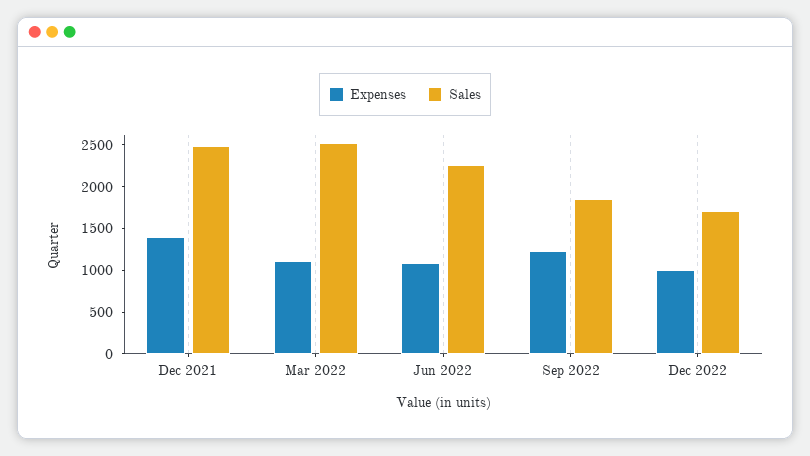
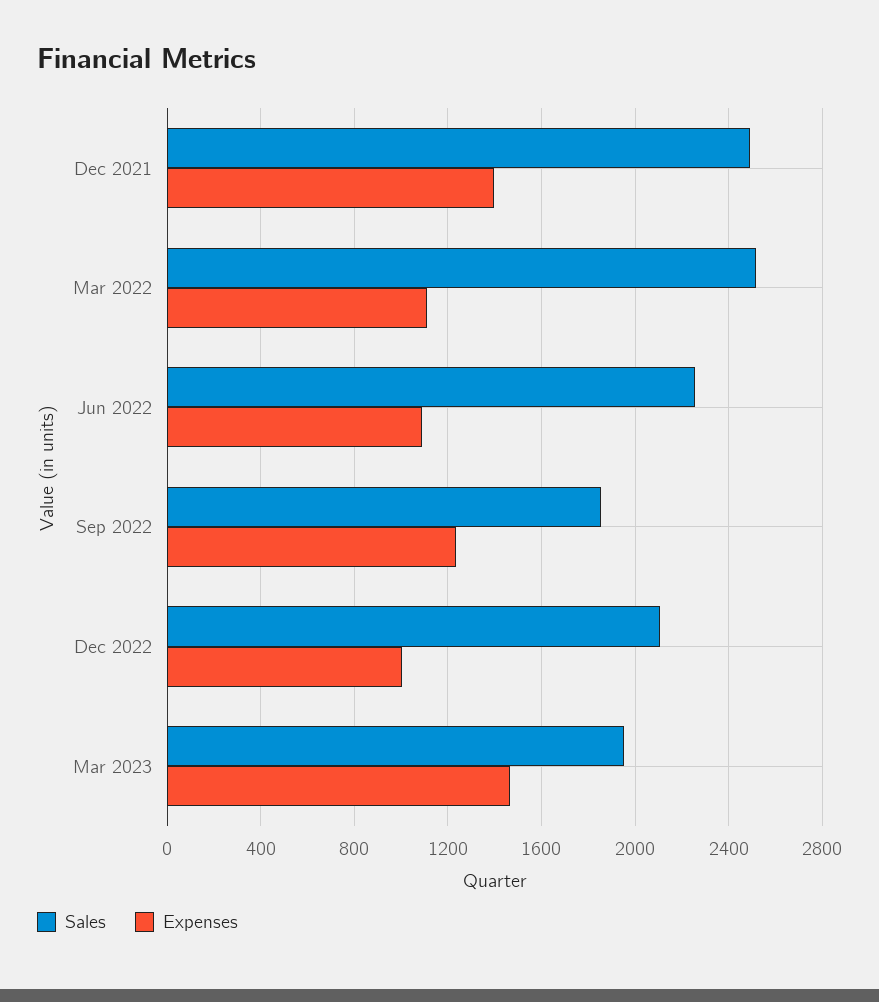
Sales, Dec 2022: 1700 -> 2100
Sales, Mar 2023: none -> 1950
Expenses, Mar 2023: none -> 1450

